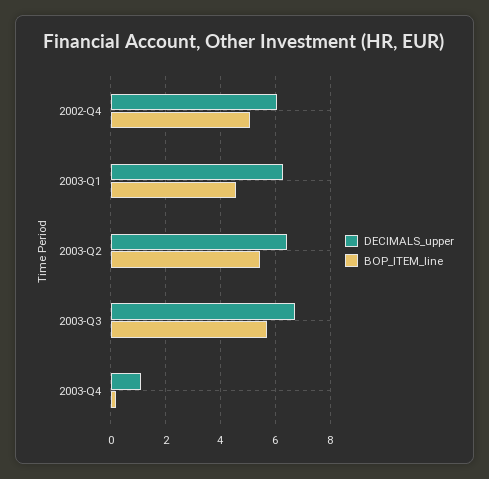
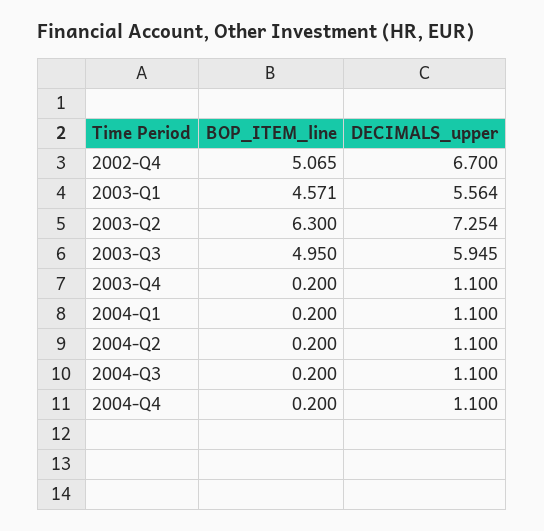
DECIMALS_upper, 2002-Q4: 6 -> 6.7
DECIMALS_upper, 2003-Q1: 6.25 -> 5.564
DECIMALS_upper, 2003-Q2: 6.5 -> 7.254
BOP_ITEM_line, 2003-Q2: 5.5 -> 6.3
DECIMALS_upper, 2003-Q3: 6.75 -> 5.945
BOP_ITEM_line, 2003-Q3: 5.75 -> 4.95
BOP_ITEM_line, 2004-Q1: none -> 0.2
DECIMALS_upper, 2004-Q1: none -> 1.1
BOP_ITEM_line, 2004-Q2: none -> 0.2
DECIMALS_upper, 2004-Q2: none -> 1.1
BOP_ITEM_line, 2004-Q3: none -> 0.2
DECIMALS_upper, 2004-Q3: none -> 1.1
BOP_ITEM_line, 2004-Q4: none -> 0.2
DECIMALS_upper, 2004-Q4: none -> 1.1

